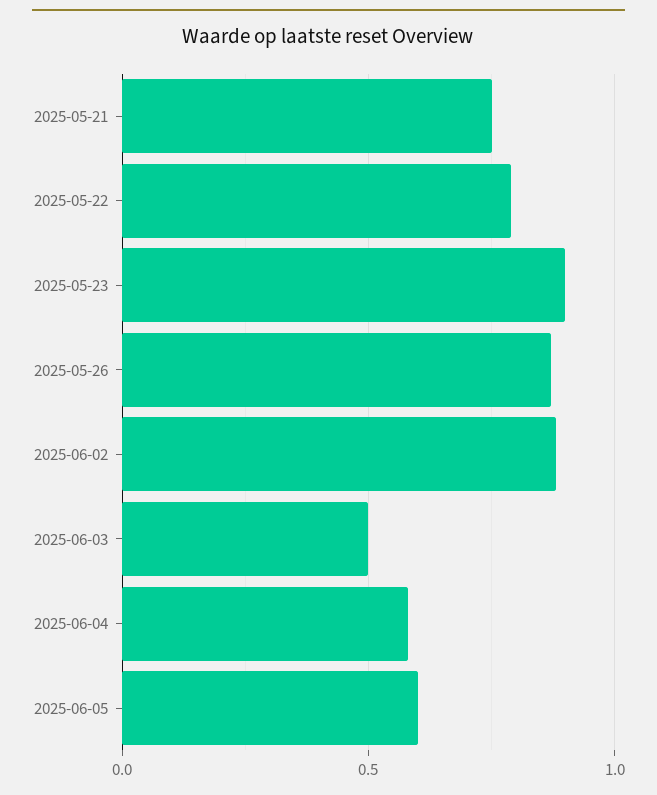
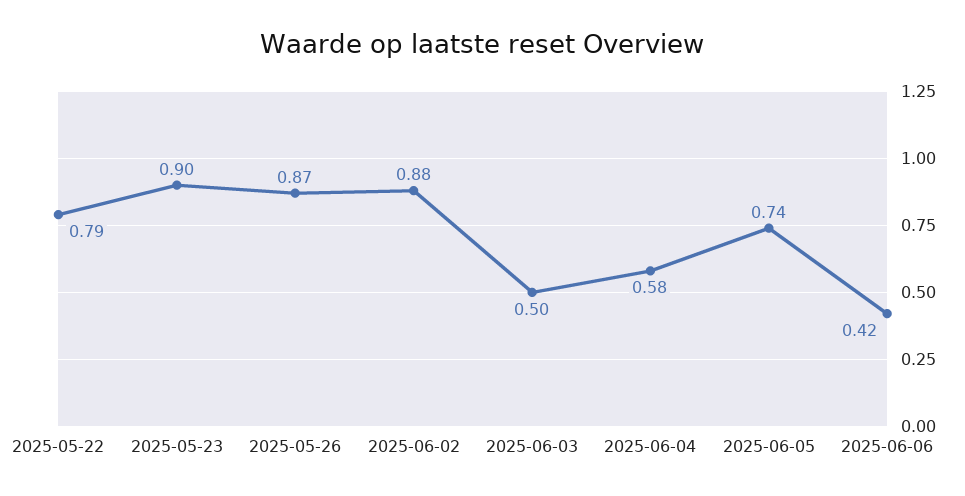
2025-05-21: 0.75 -> none
2025-06-05: 0.6 -> 0.74
2025-06-06: none -> 0.42

